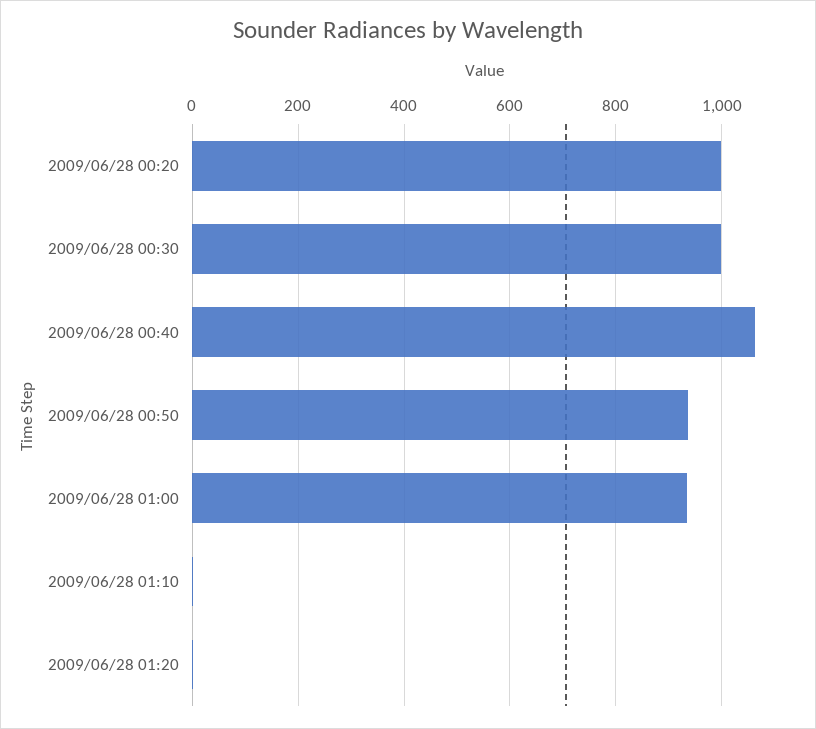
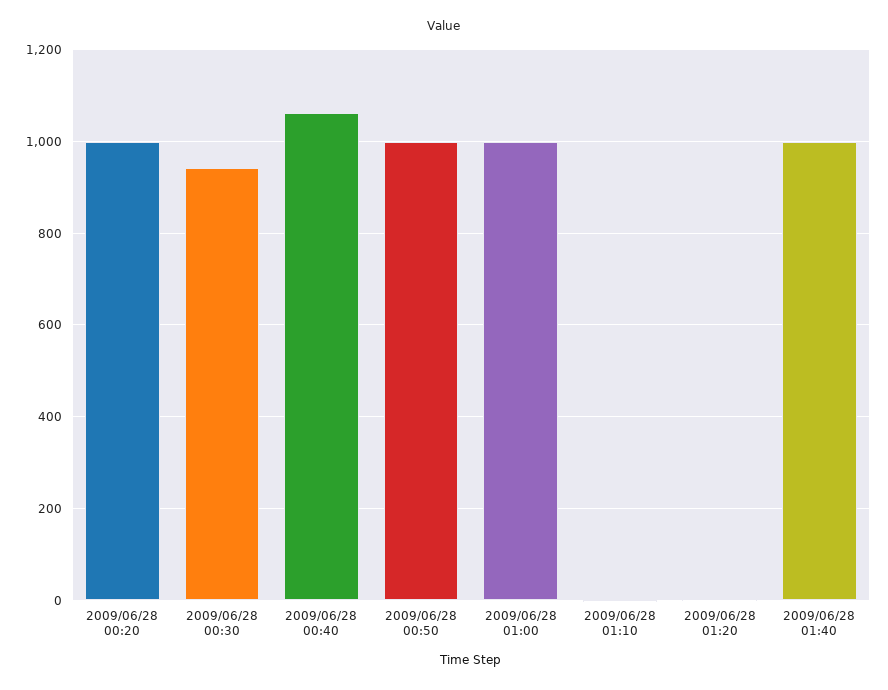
2009/06/28 00:30: 1000 -> 940
2009/06/28 00:50: 940 -> 1000
2009/06/28 01:00: 940 -> 1000
2009/06/28 01:40: none -> 1000

